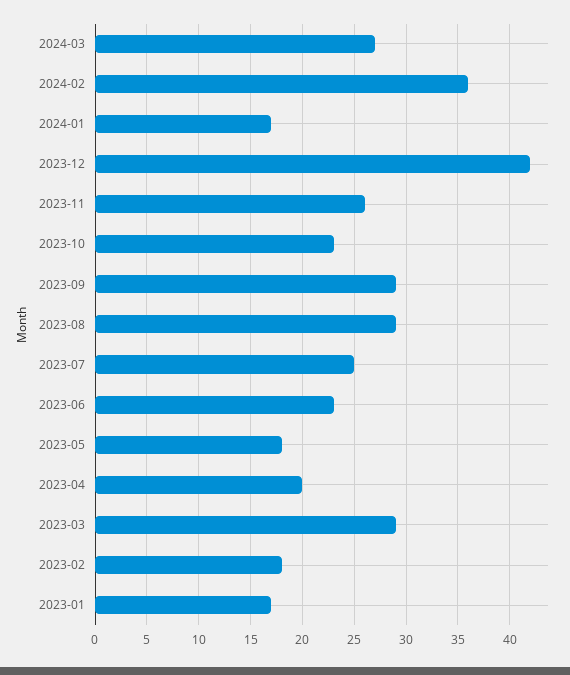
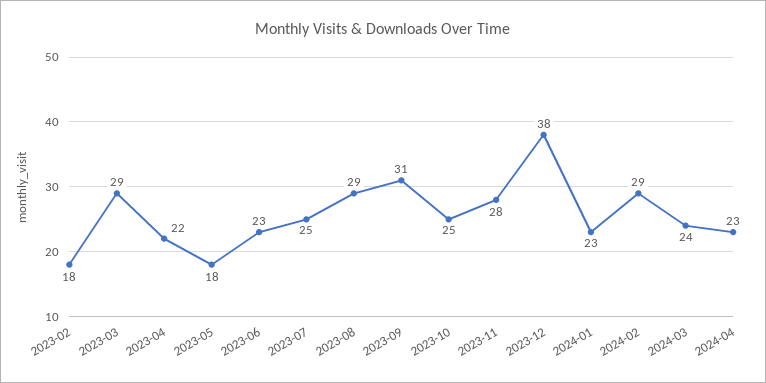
2024-03: 27 -> 24
2024-02: 36 -> 29
2024-01: 17 -> 23
2023-12: 42 -> 38
2023-11: 26 -> 28
2023-10: 23 -> 25
2023-09: 29 -> 31
2023-04: 20 -> 22
2023-01: 17 -> none
2024-04: none -> 23

